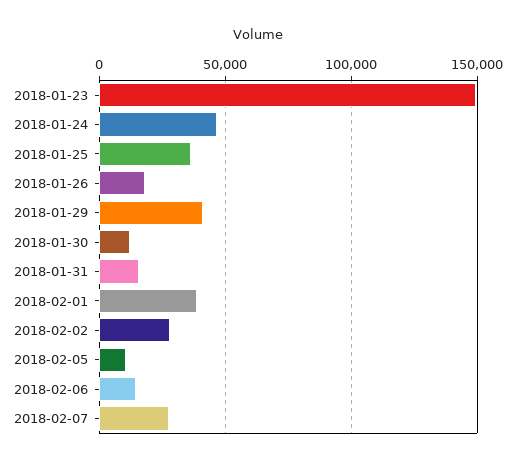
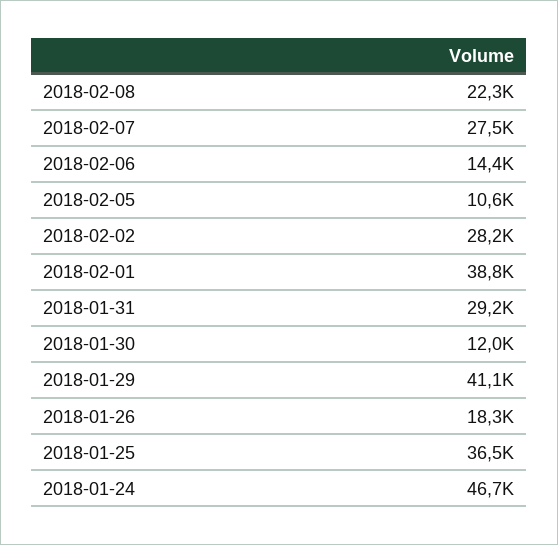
2018-01-23: 150000 -> none
2018-01-31: 15000 -> 29200
2018-02-08: none -> 22300

